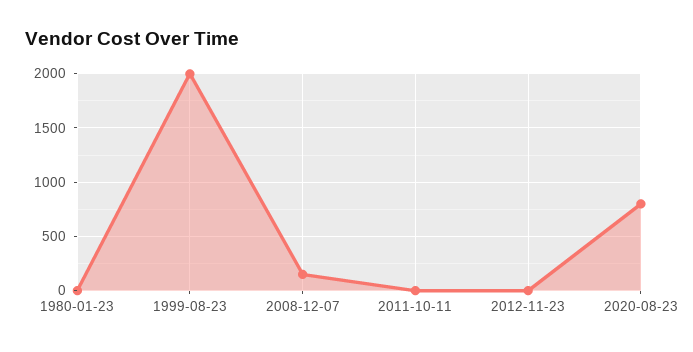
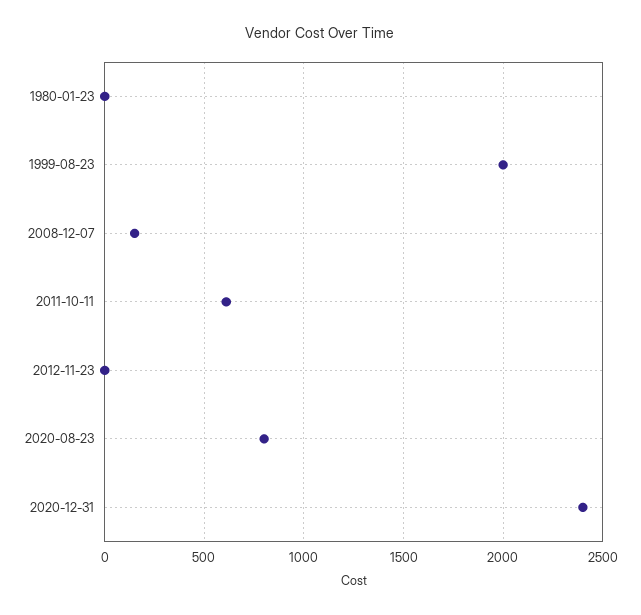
2011-10-11: 0 -> 600
2020-12-31: none -> 2400

